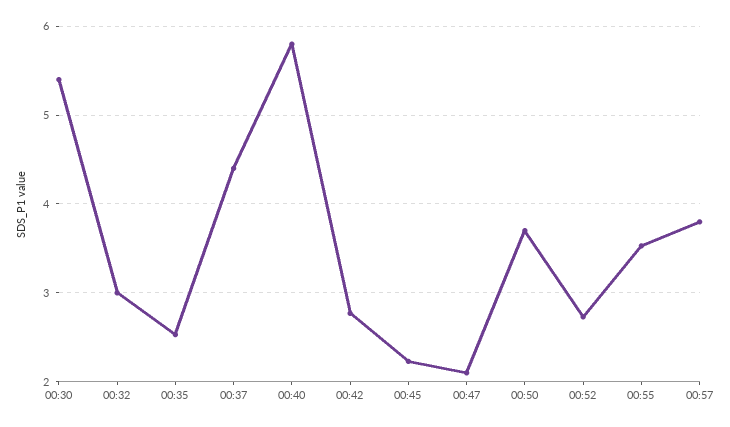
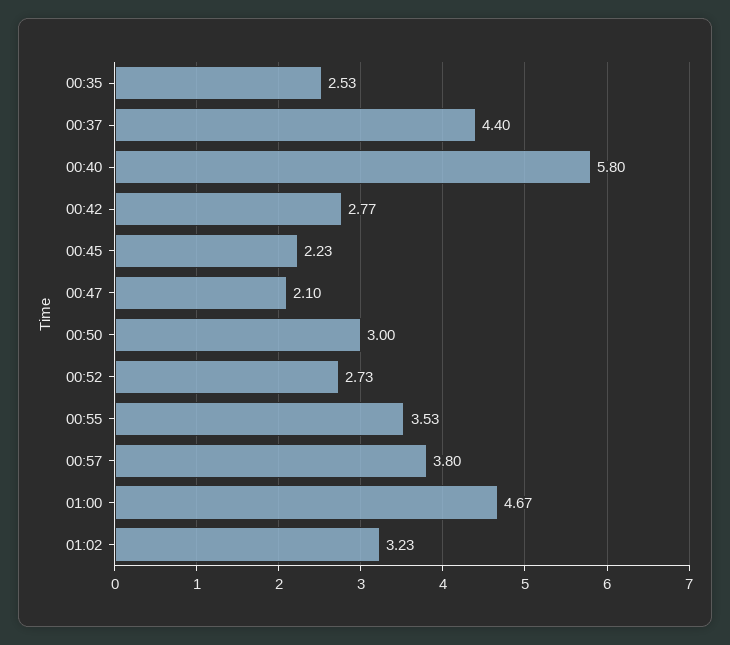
00:30: 5.4 -> none
00:32: 3 -> none
00:50: 3.7 -> 3
01:00: none -> 4.67
01:02: none -> 3.23

